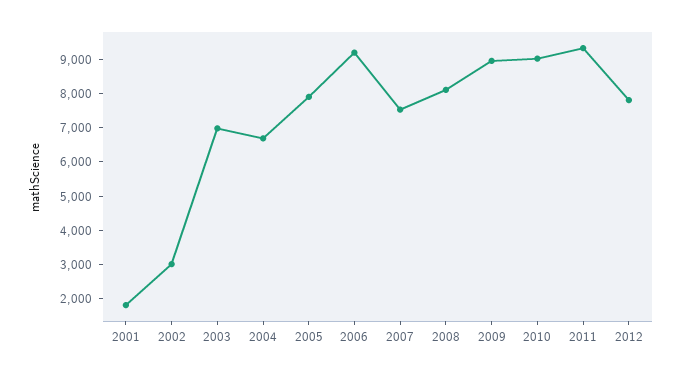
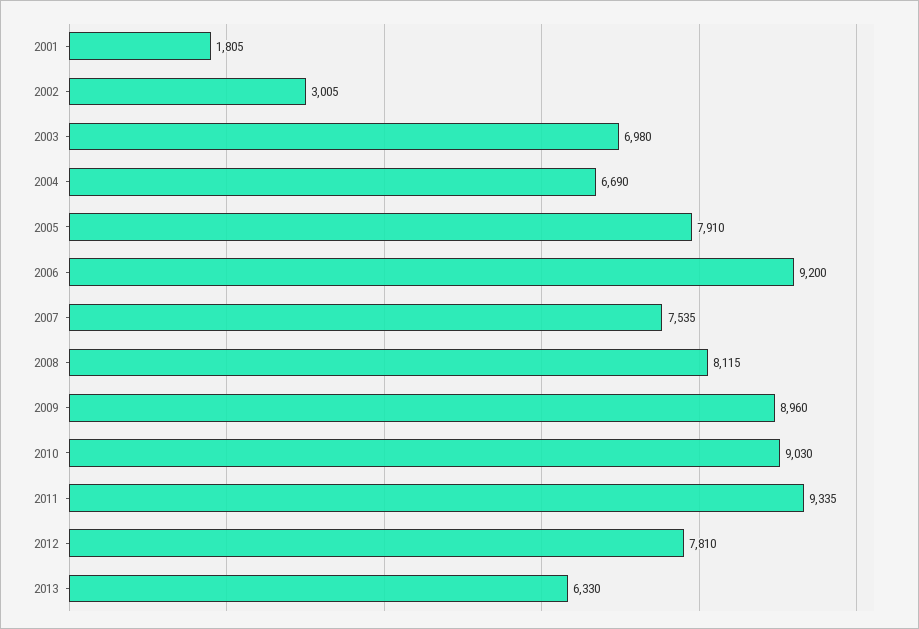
2013: none -> 6330

